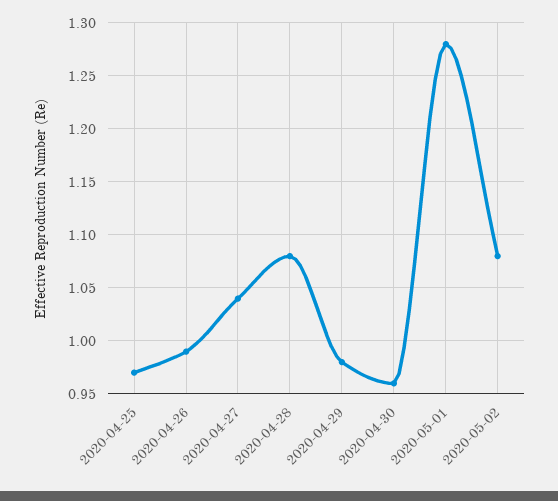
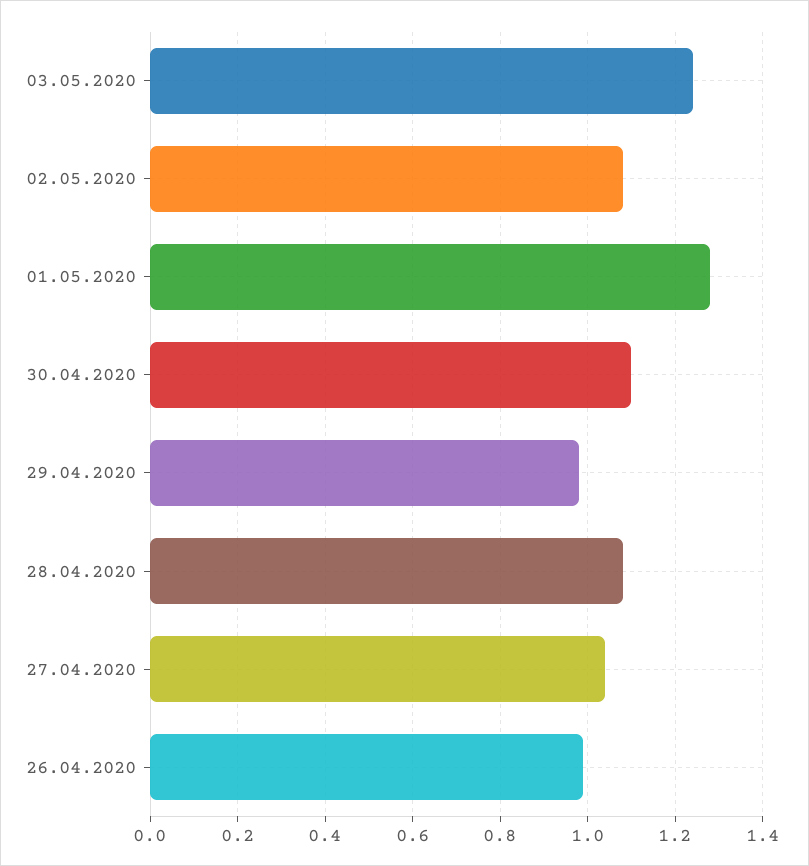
2020-04-25: 0.97 -> none
2020-04-30: 0.96 -> 1.1
03.05.2020: none -> 1.25

